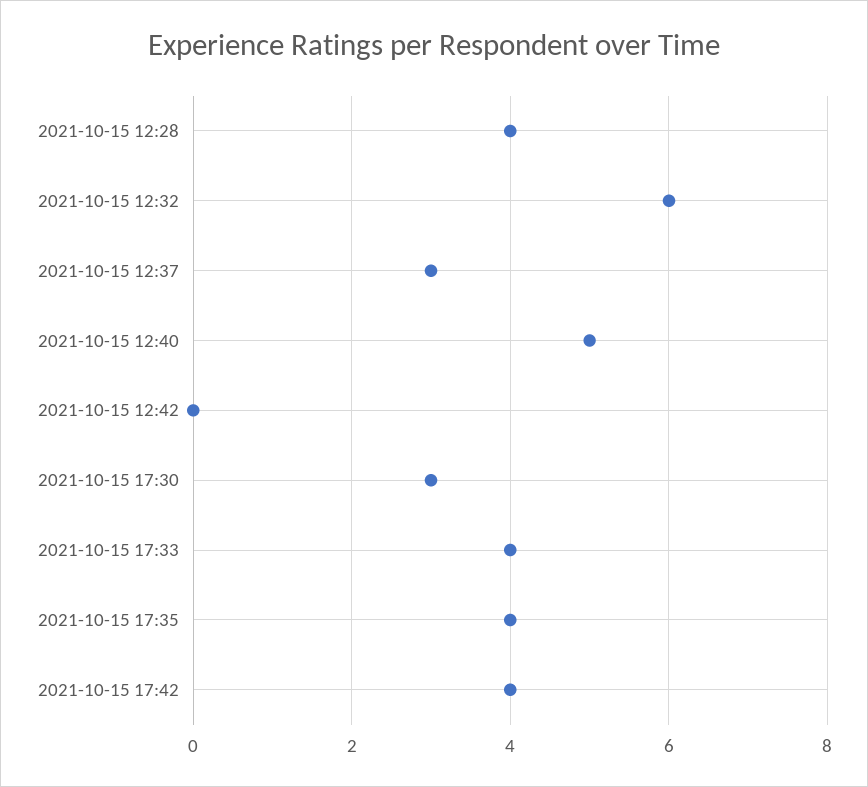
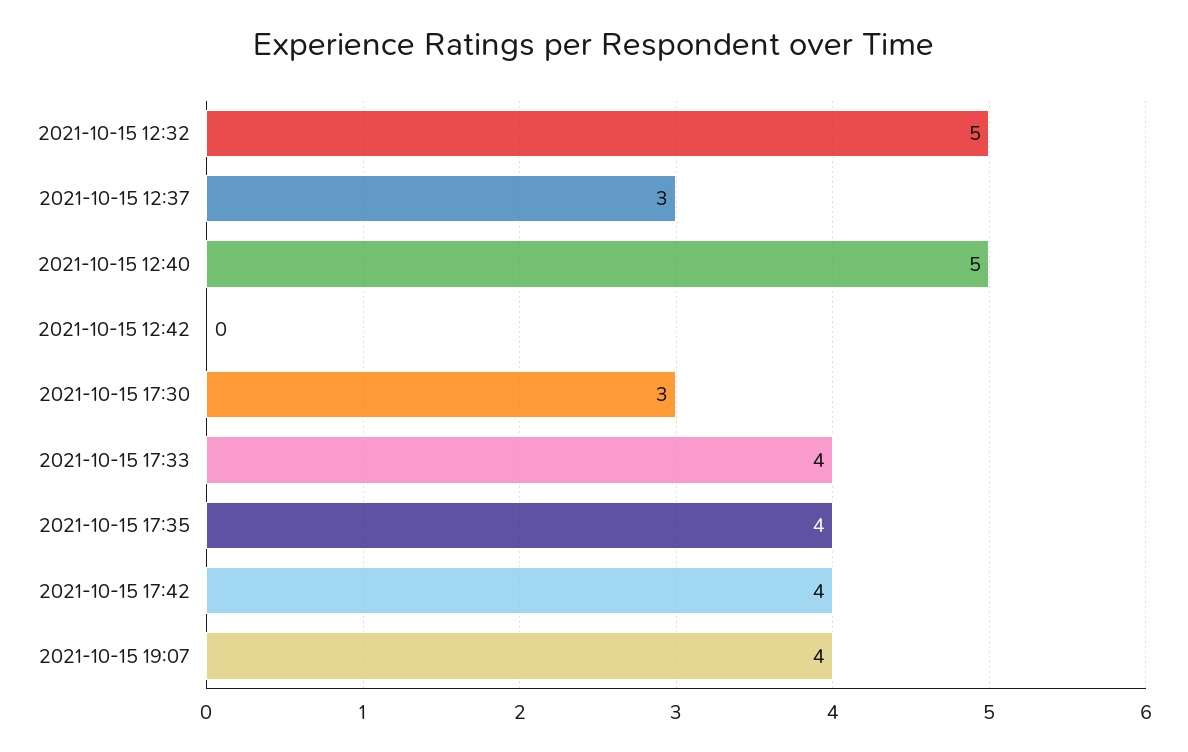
2021-10-15 12:28: 4 -> none
2021-10-15 12:32: 6 -> 5
2021-10-15 19:07: none -> 4

